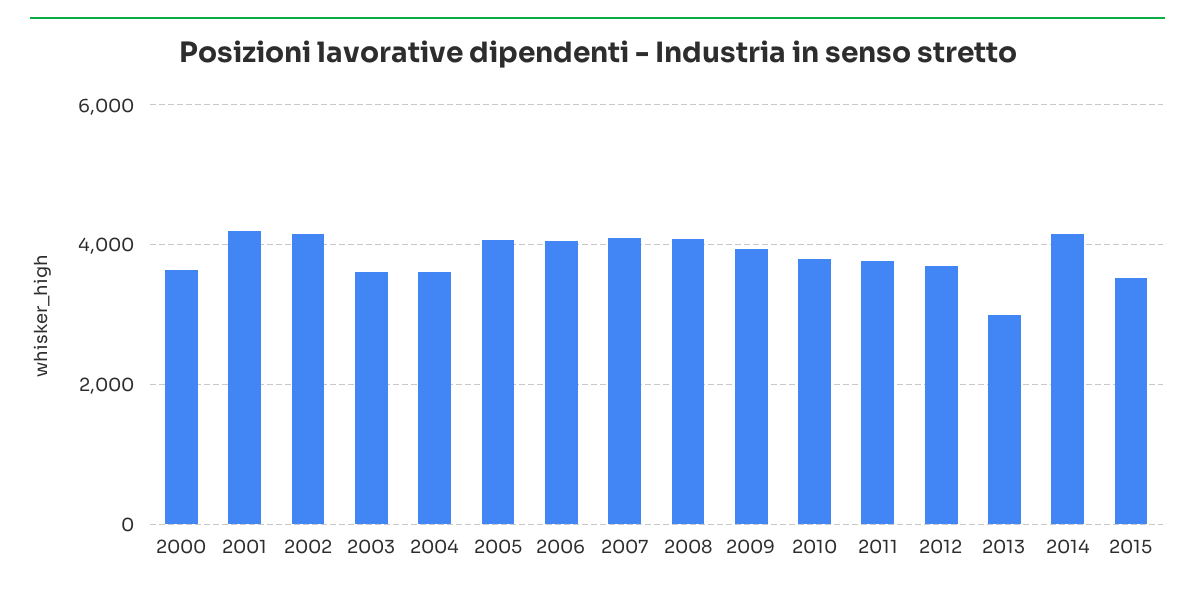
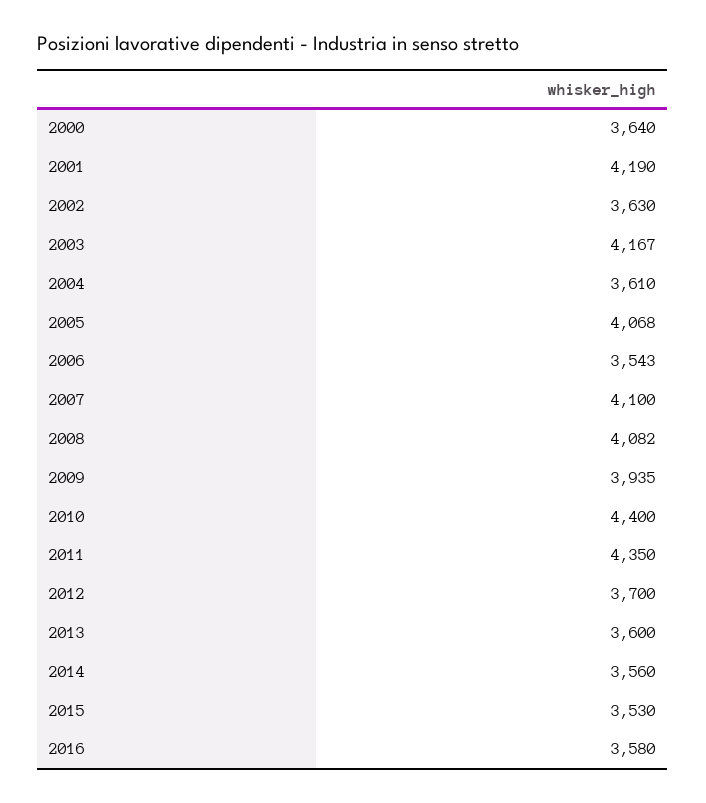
2002: 4200 -> 3630
2003: 3600 -> 4167
2006: 4000 -> 3543
2010: 3800 -> 4400
2011: 3800 -> 4350
2013: 3000 -> 3600
2014: 4200 -> 3560
2016: none -> 3580

